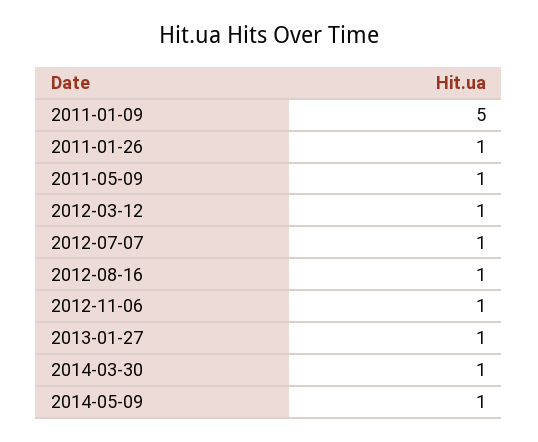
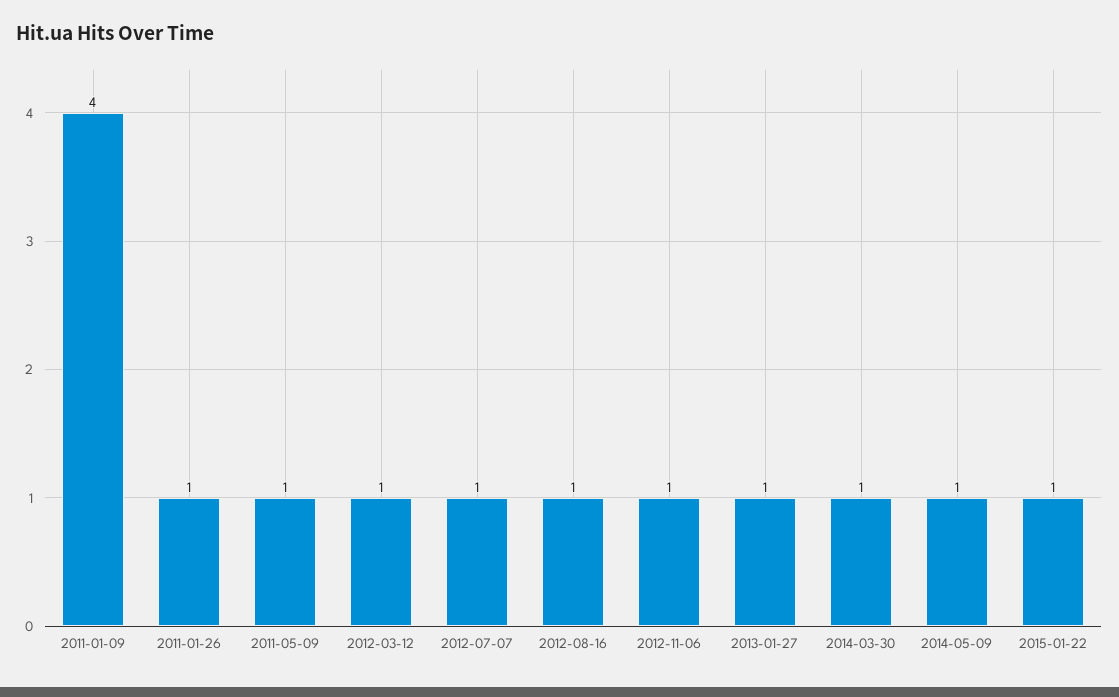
2011-01-09: 5 -> 4
2015-01-22: none -> 1

